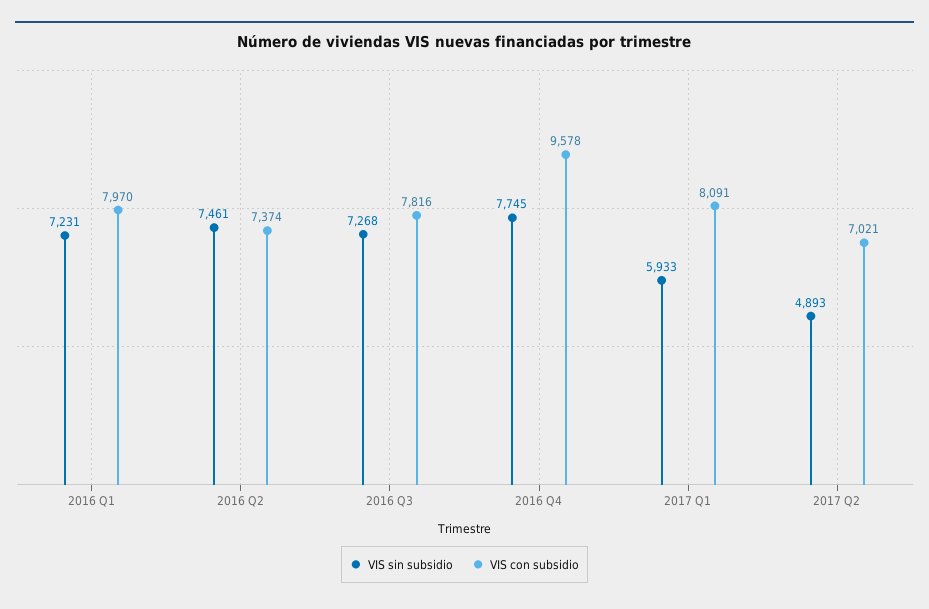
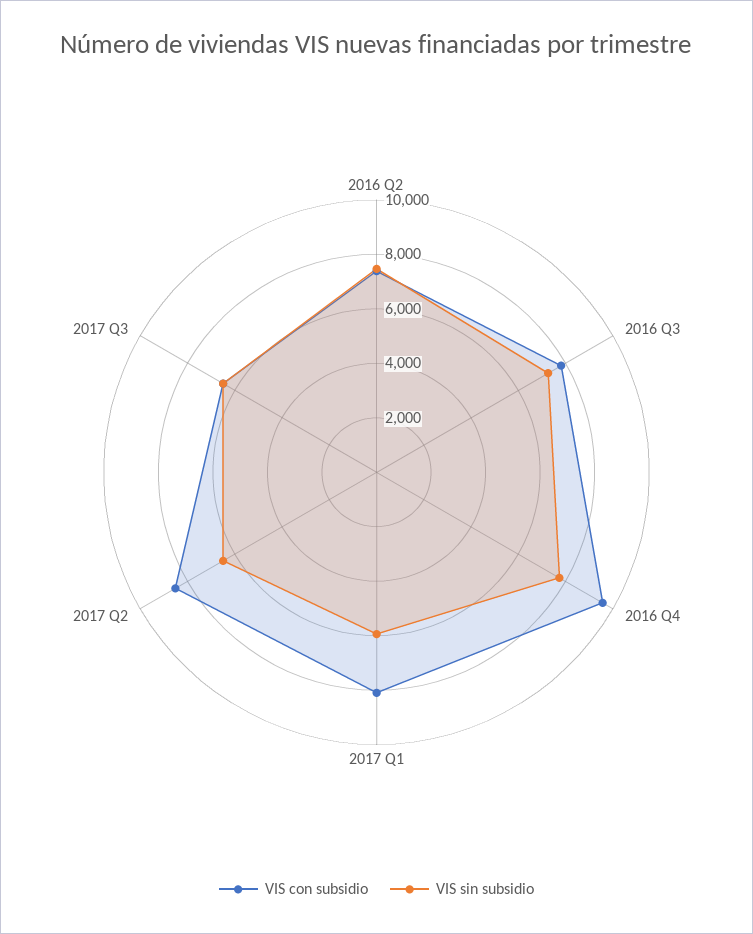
VIS sin subsidio, 2016 Q1: 7231 -> none
VIS con subsidio, 2016 Q1: 7970 -> none
VIS sin subsidio, 2017 Q2: 4893 -> 6500
VIS con subsidio, 2017 Q2: 7021 -> 8500
VIS con subsidio, 2017 Q3: none -> 6500
VIS sin subsidio, 2017 Q3: none -> 6500

